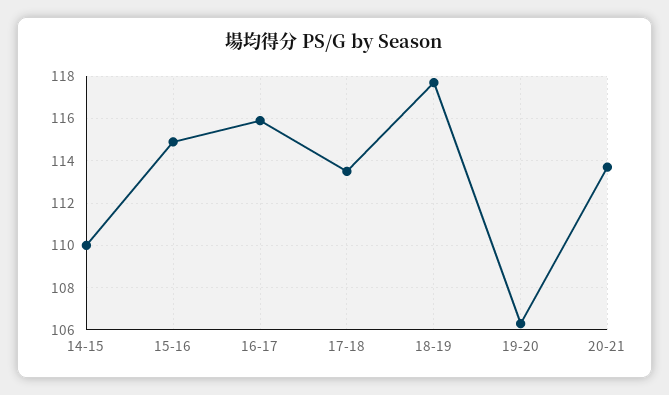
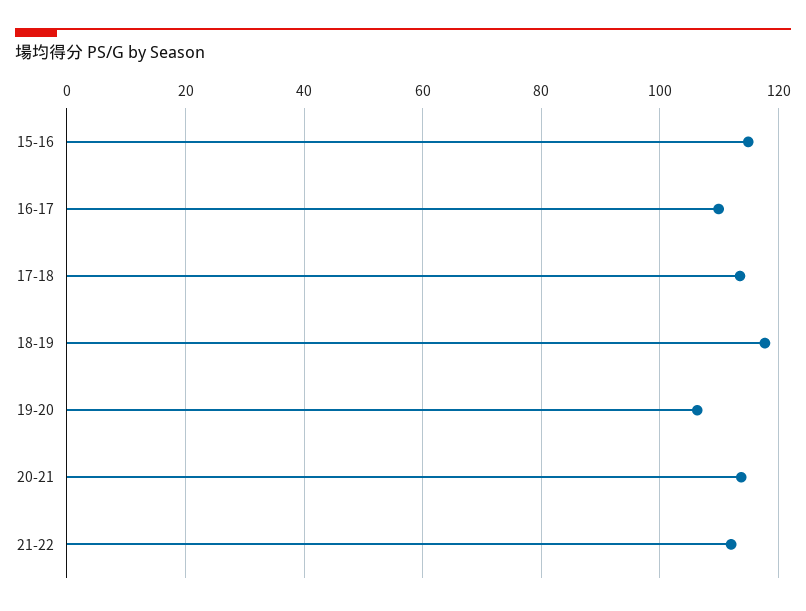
14-15: 110 -> none
16-17: 116 -> 110
21-22: none -> 112

